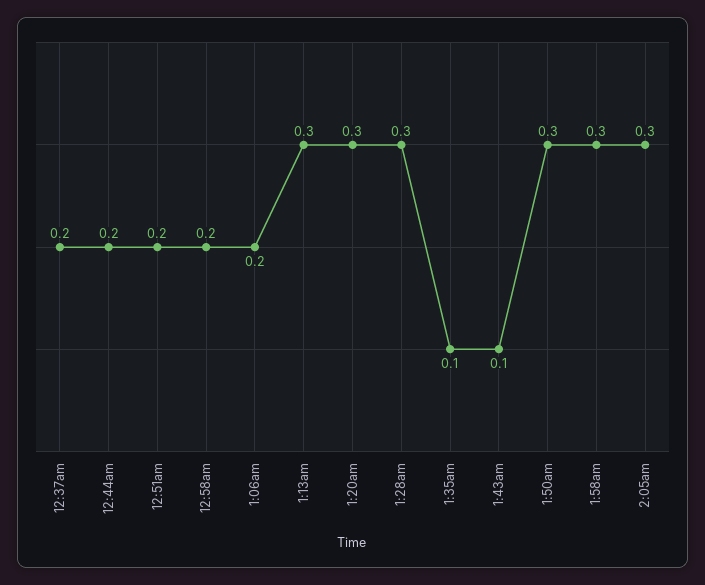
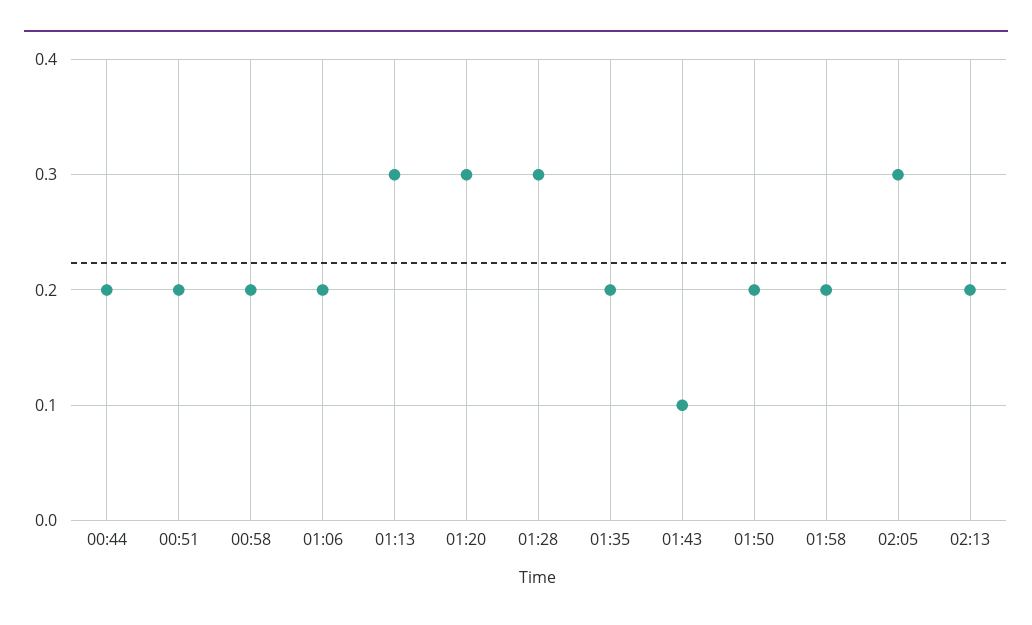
12:37am: 0.2 -> none
1:35am: 0.1 -> 0.2
1:50am: 0.3 -> 0.2
1:58am: 0.3 -> 0.2
02:13: none -> 0.2

